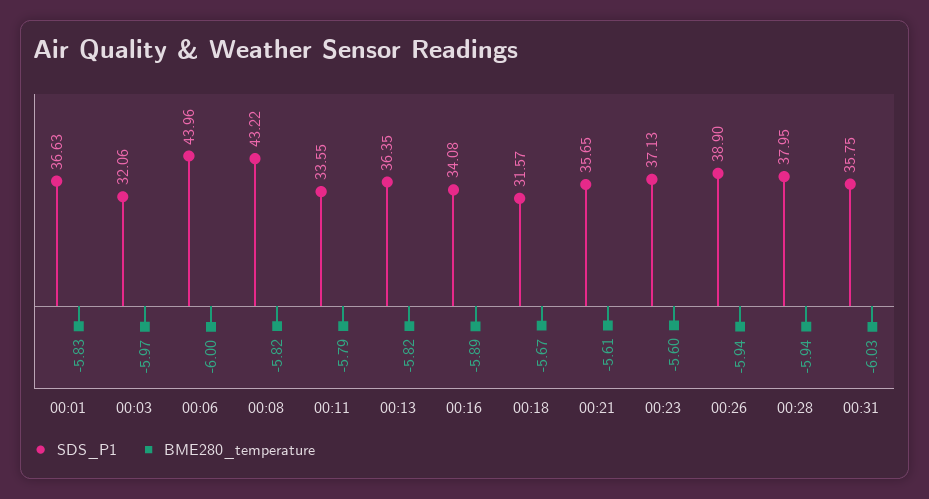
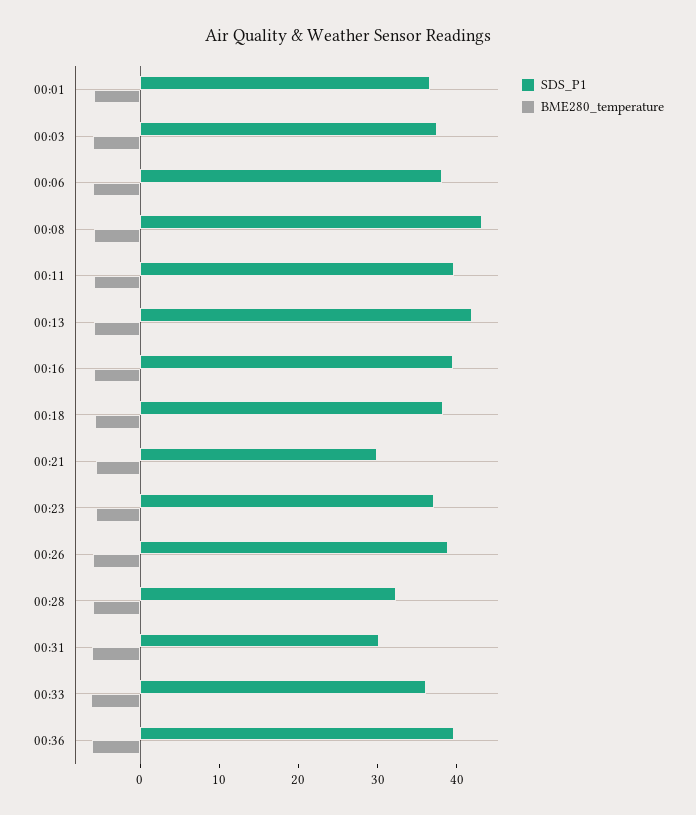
SDS_P1, 00:03: 32.06 -> 38
SDS_P1, 00:06: 43.96 -> 38
SDS_P1, 00:11: 33.55 -> 40
SDS_P1, 00:13: 36.35 -> 42
SDS_P1, 00:16: 34.08 -> 40
SDS_P1, 00:18: 31.57 -> 38
SDS_P1, 00:21: 35.65 -> 30
SDS_P1, 00:28: 37.95 -> 32
SDS_P1, 00:31: 35.75 -> 30
SDS_P1, 00:33: none -> 36
BME280_temperature, 00:33: none -> -6
SDS_P1, 00:36: none -> 40
BME280_temperature, 00:36: none -> -6

